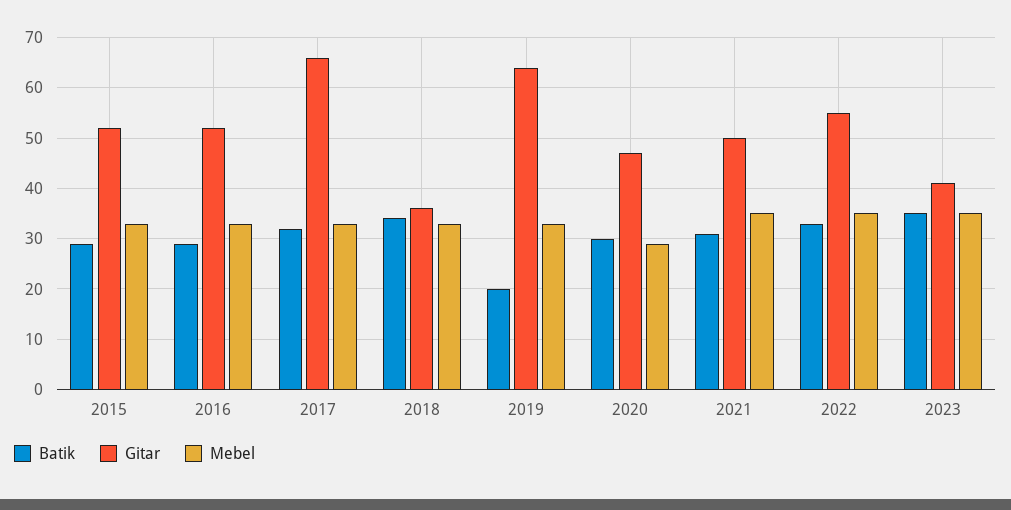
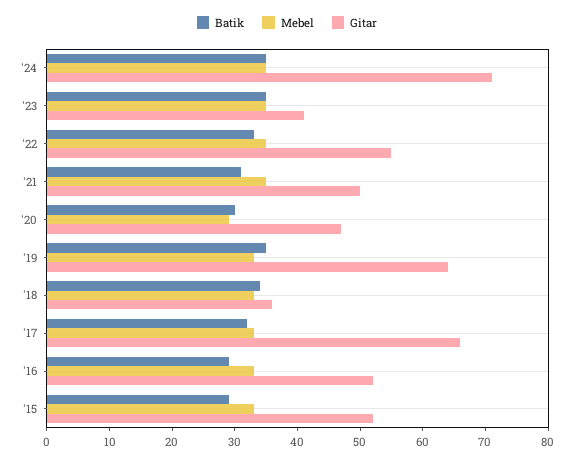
Batik, 2019: 20 -> 35
Batik, '24: none -> 35
Mebel, '24: none -> 35
Gitar, '24: none -> 70

